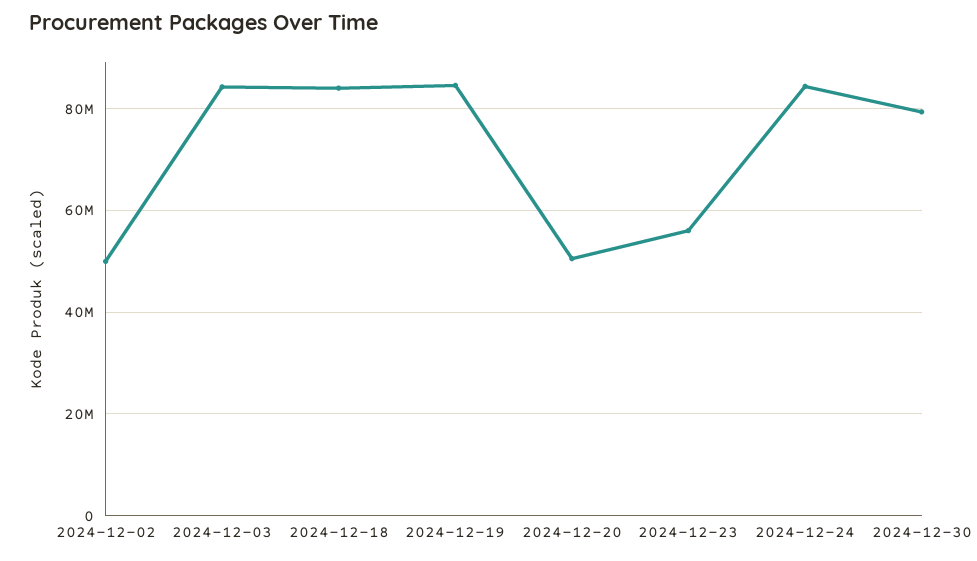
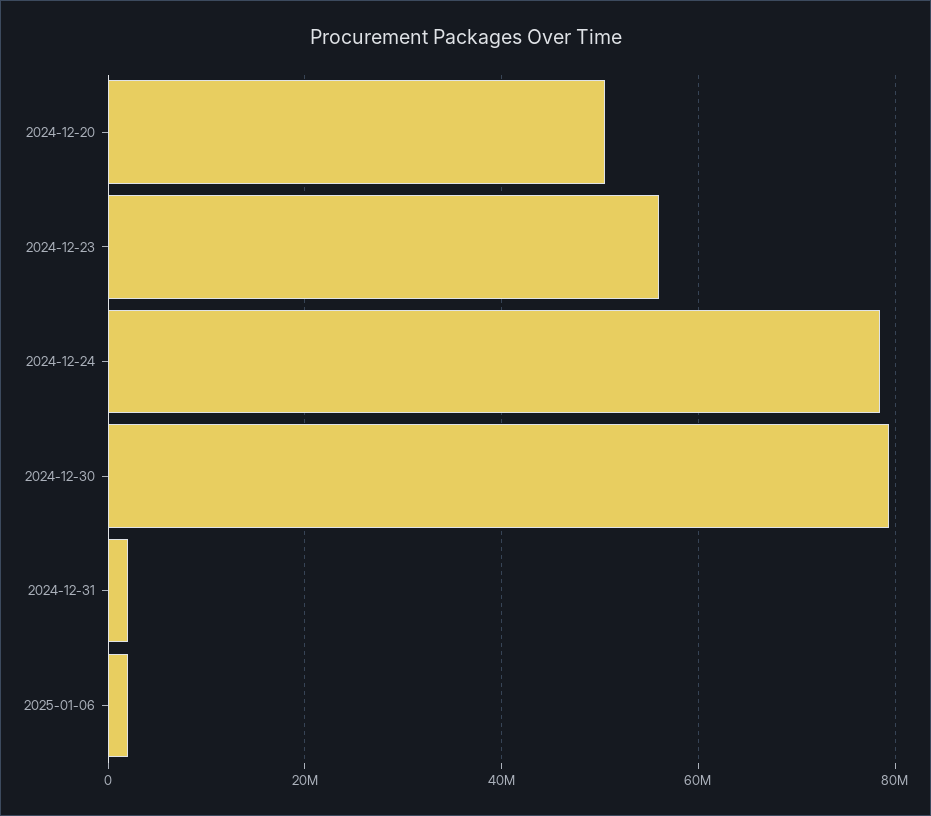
2024-12-02: 50000000 -> none
2024-12-03: 84000000 -> none
2024-12-18: 84000000 -> none
2024-12-19: 84000000 -> none
2024-12-24: 84000000 -> 78000000
2024-12-31: none -> 2000000
2025-01-06: none -> 2000000

